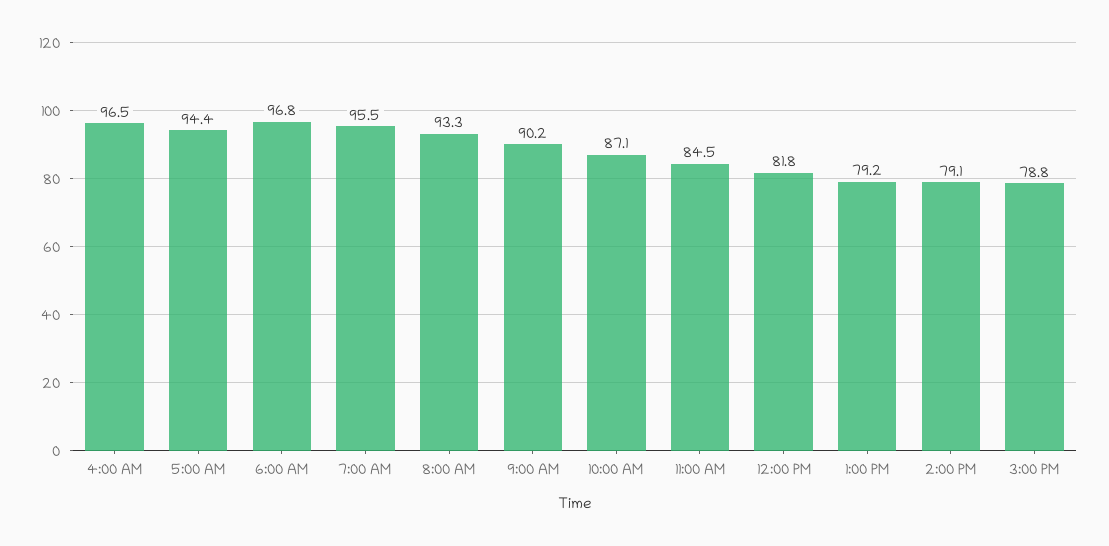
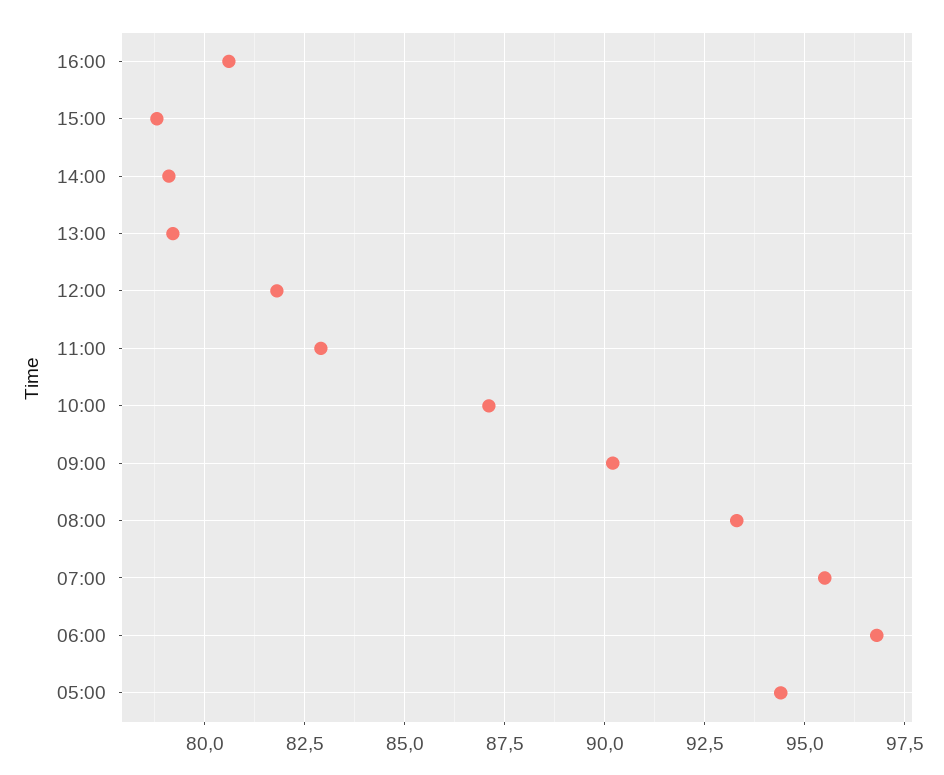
4:00 AM: 96.5 -> none
11:00 AM: 84.5 -> 83
16:00: none -> 80.5

